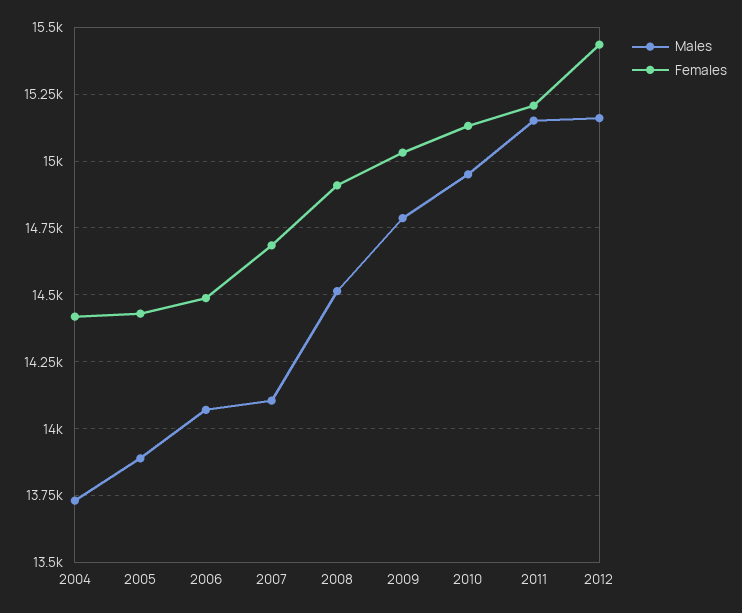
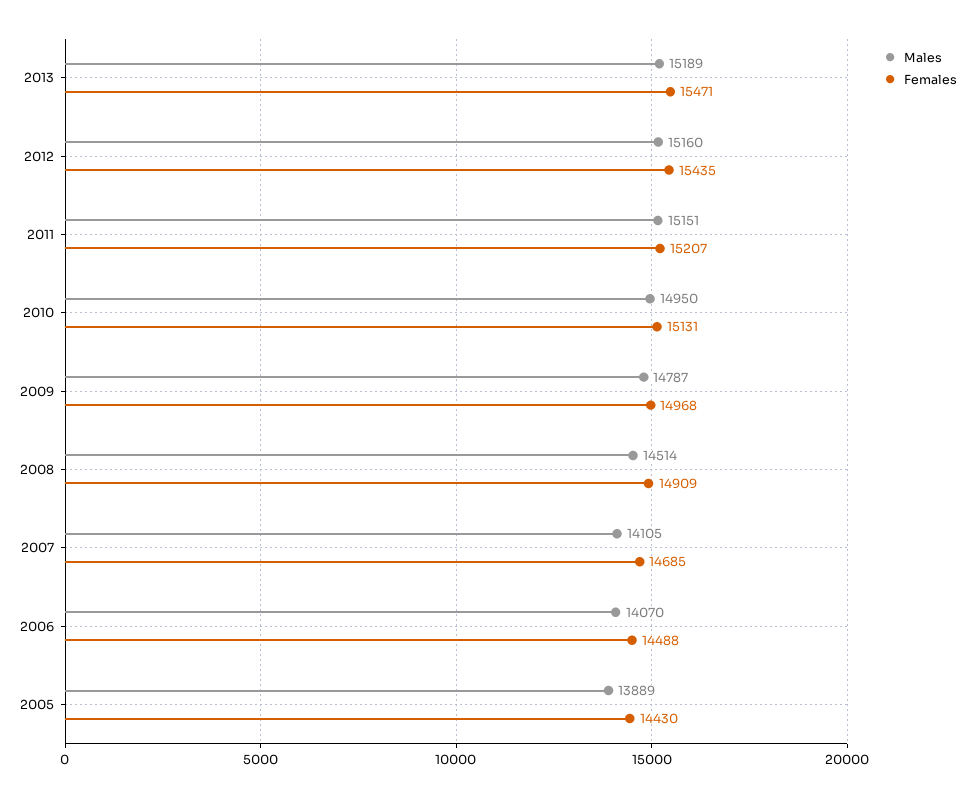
Males, 2004: 13725 -> none
Females, 2004: 14425 -> none
Females, 2009: 15025 -> 14968
Males, 2013: none -> 15189
Females, 2013: none -> 15471

